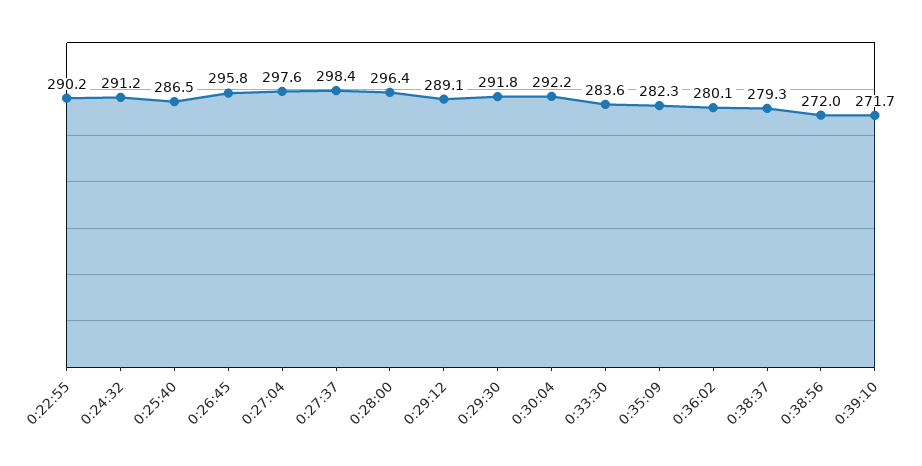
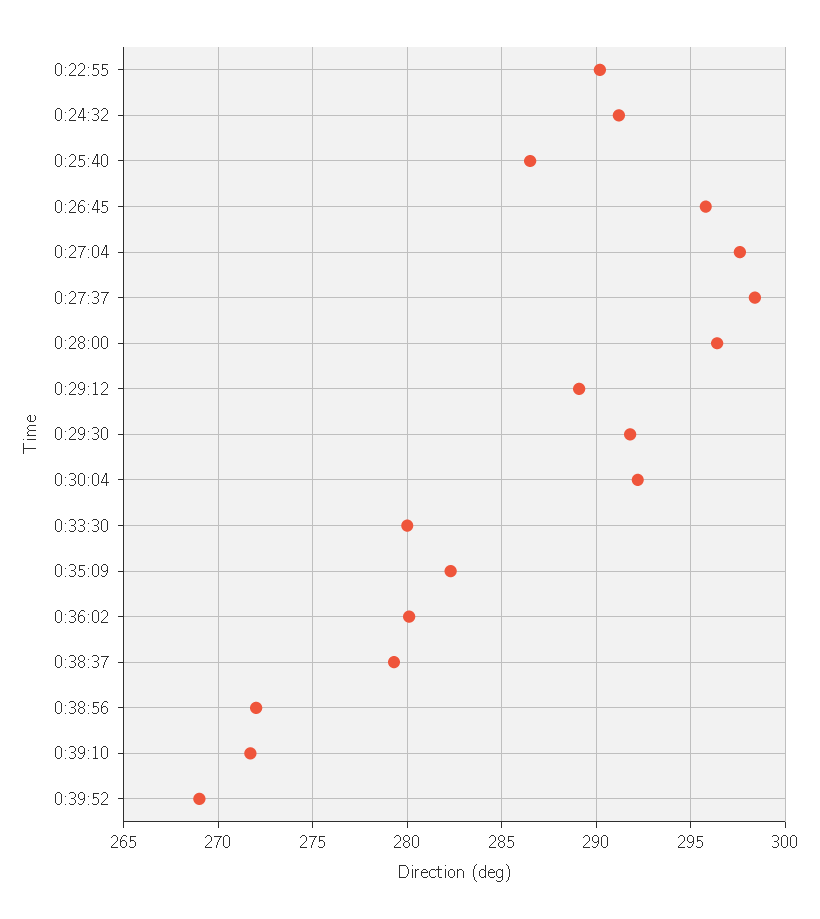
0:33:30: 283.6 -> 280
0:39:52: none -> 269

